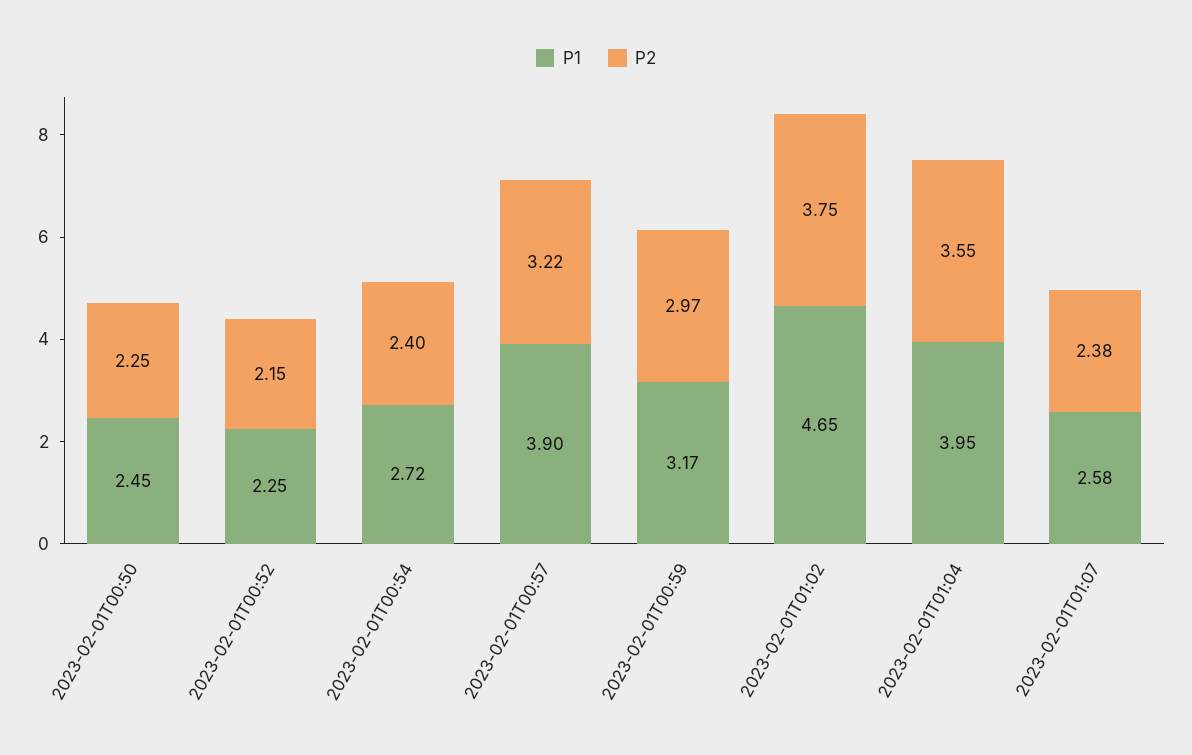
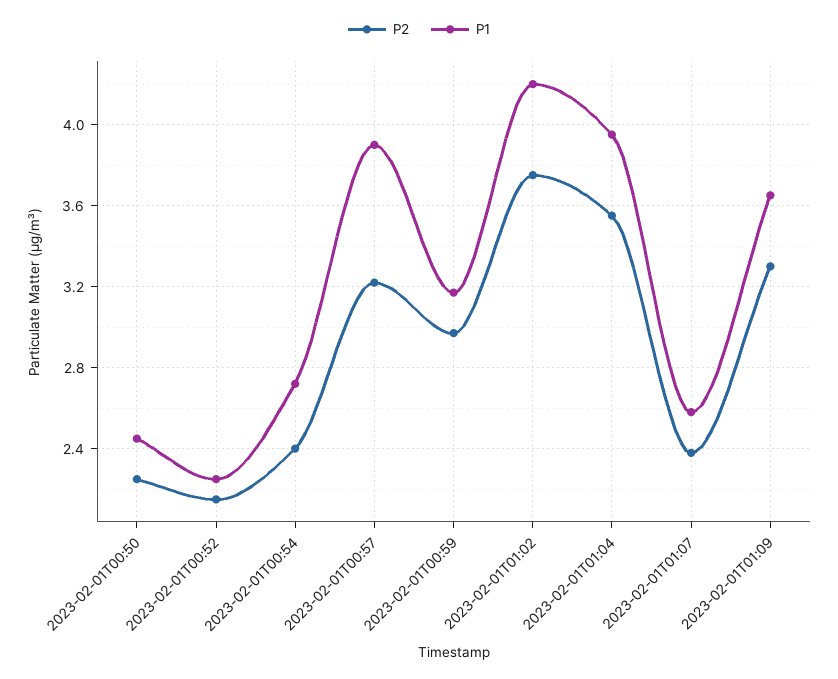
P1, 2023-02-01T01:02: 4.65 -> 4.2
P2, 2023-02-01T01:09: none -> 3.3
P1, 2023-02-01T01:09: none -> 3.65

